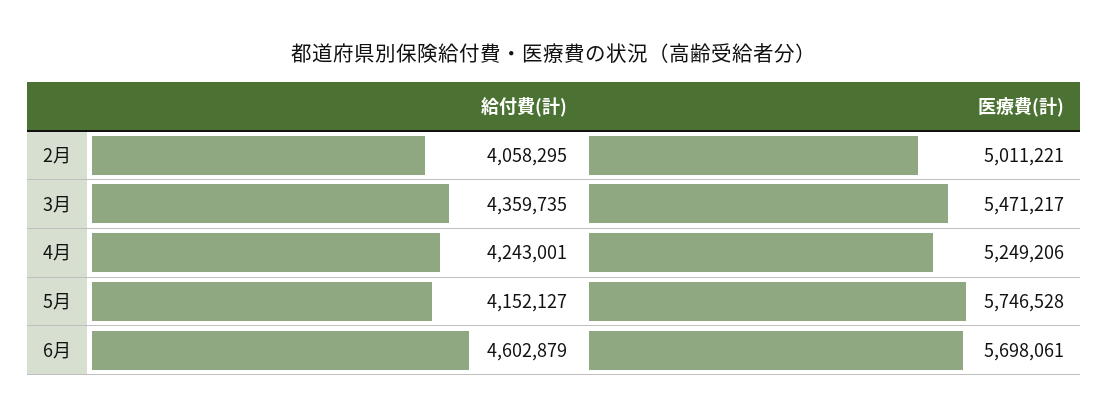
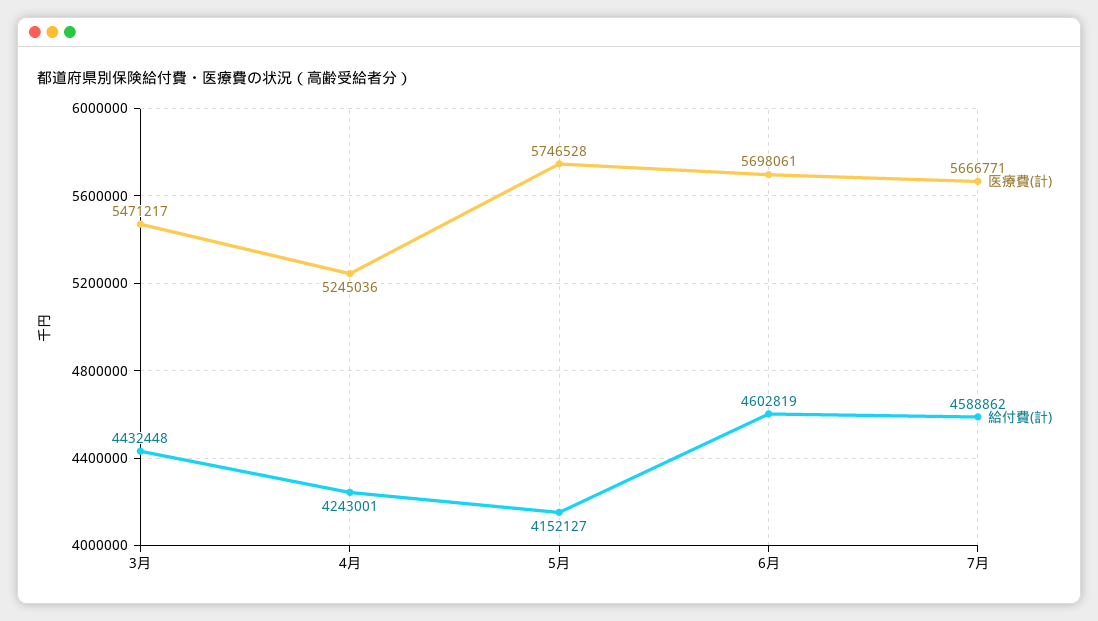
給付費(計), 2月: 4058295 -> none
医療費(計), 2月: 5011221 -> none
給付費(計), 3月: 4359735 -> 4432448
医療費(計), 4月: 5249206 -> 5245036
給付費(計), 6月: 4602879 -> 4602819
医療費(計), 7月: none -> 5666771
給付費(計), 7月: none -> 4588862

